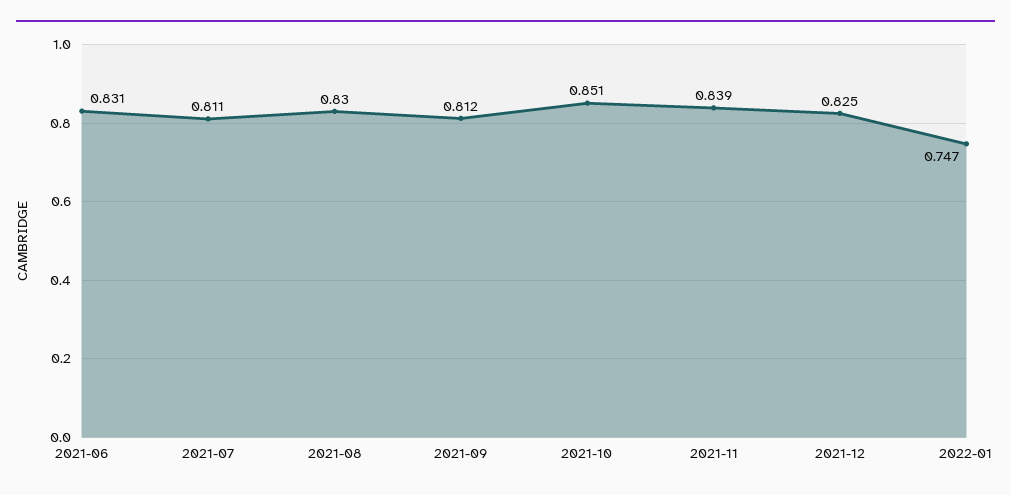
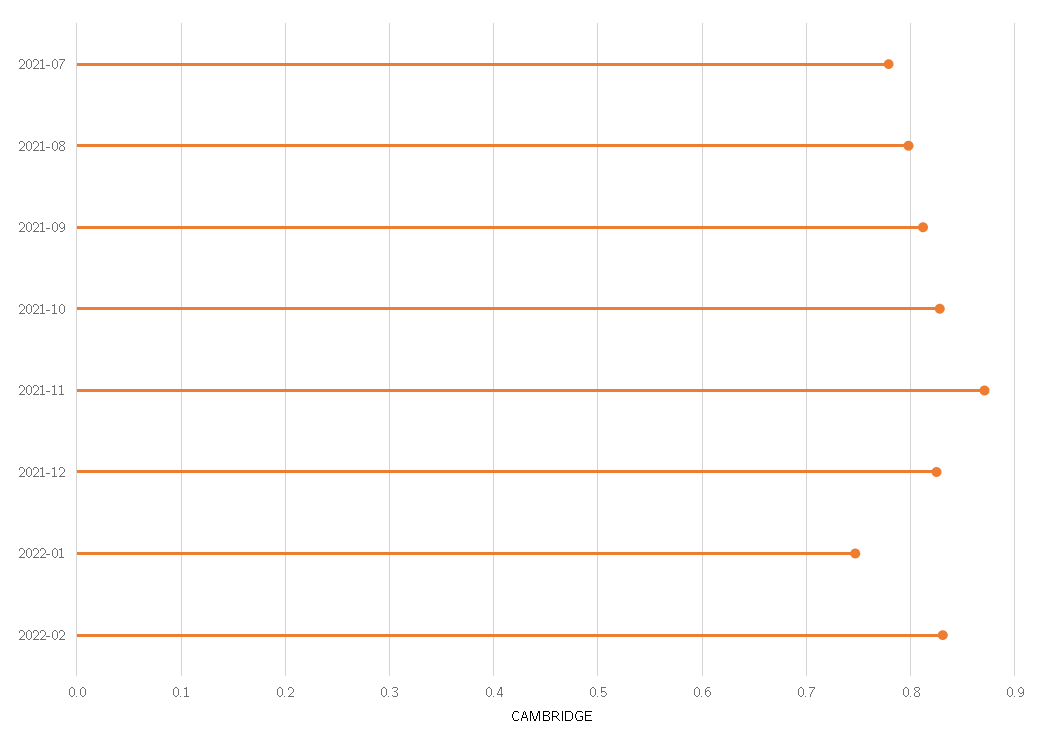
2021-06: 0.831 -> none
2021-07: 0.811 -> 0.78
2021-08: 0.83 -> 0.8
2021-10: 0.851 -> 0.83
2021-11: 0.839 -> 0.87
2022-02: none -> 0.83

